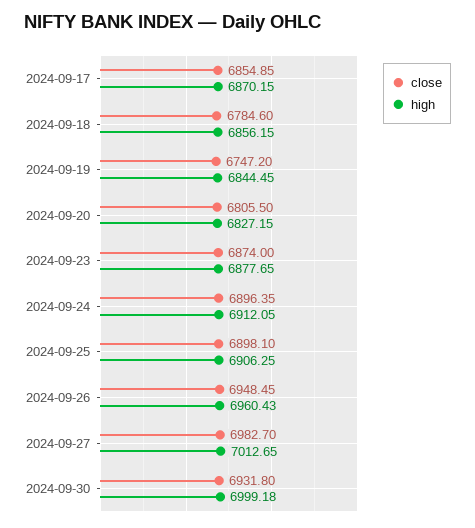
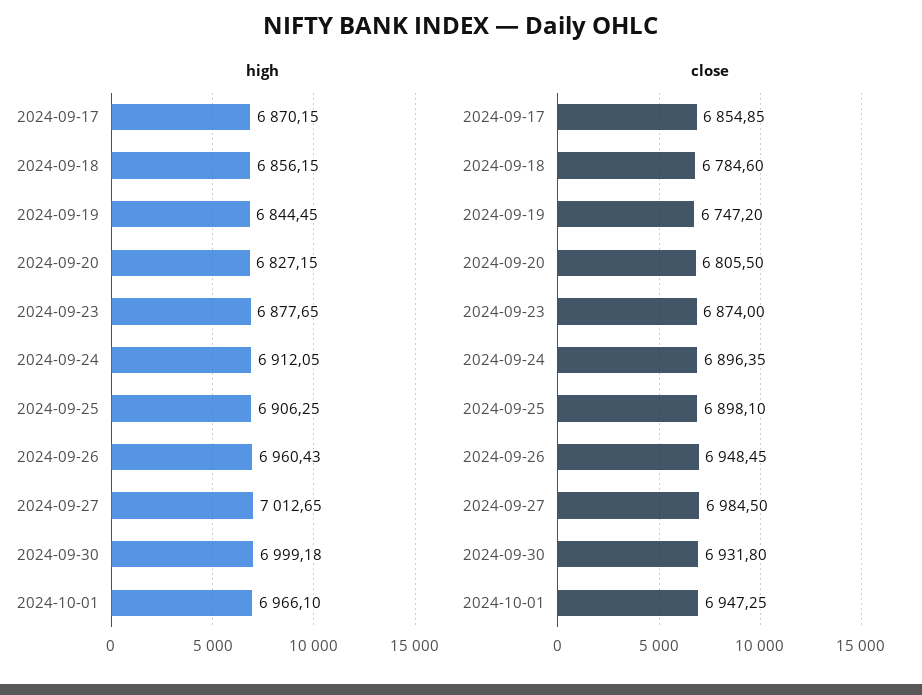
close, 2024-09-27: 6982.7 -> 6984.5
high, 2024-10-01: none -> 6966.1
close, 2024-10-01: none -> 6947.25

